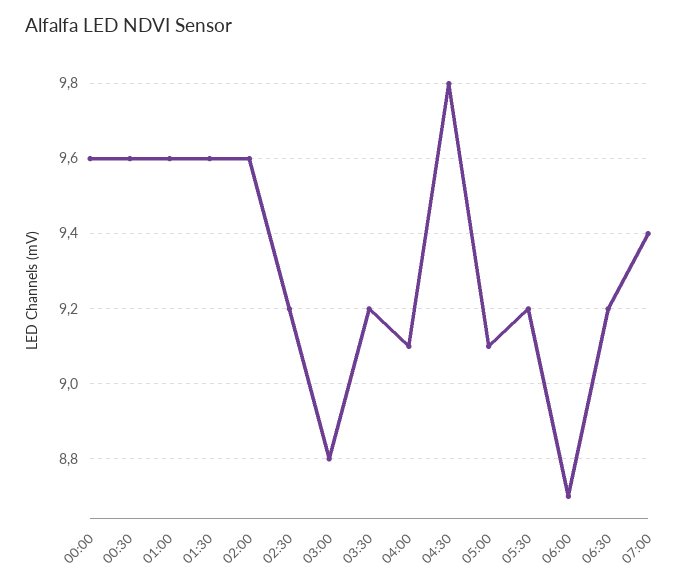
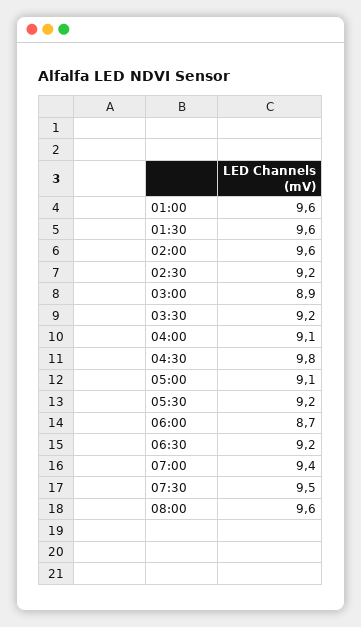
00:00: 9.6 -> none
00:30: 9.6 -> none
03:00: 8.8 -> 8.9
07:30: none -> 9.5
08:00: none -> 9.6

